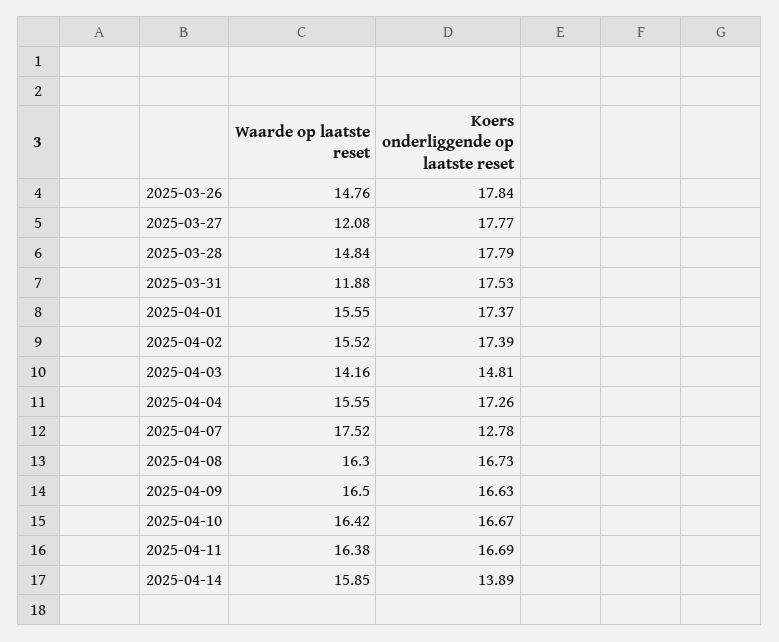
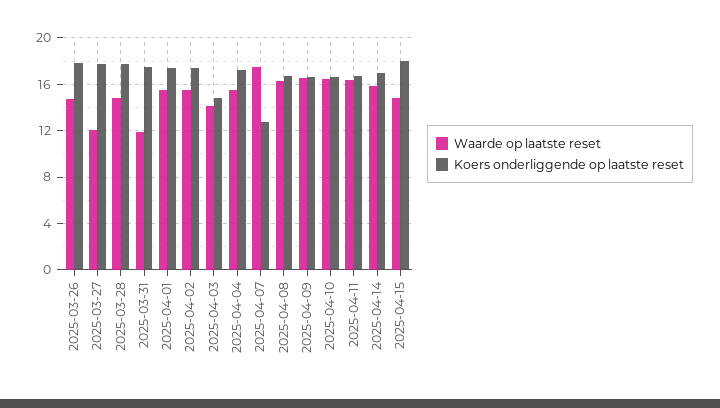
Koers onderliggende op laatste reset, 2025-04-14: 13.89 -> 17
Waarde op laatste reset, 2025-04-15: none -> 15
Koers onderliggende op laatste reset, 2025-04-15: none -> 18

